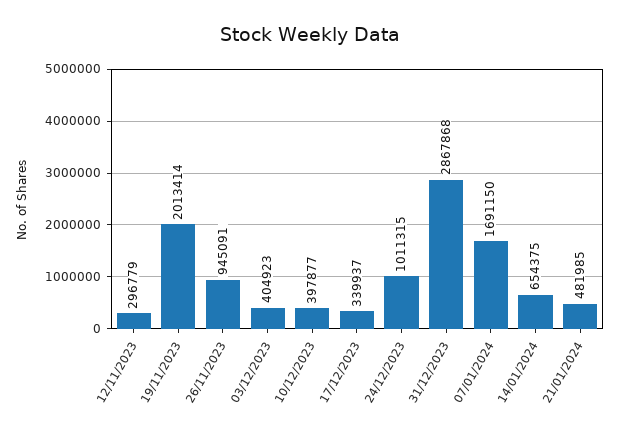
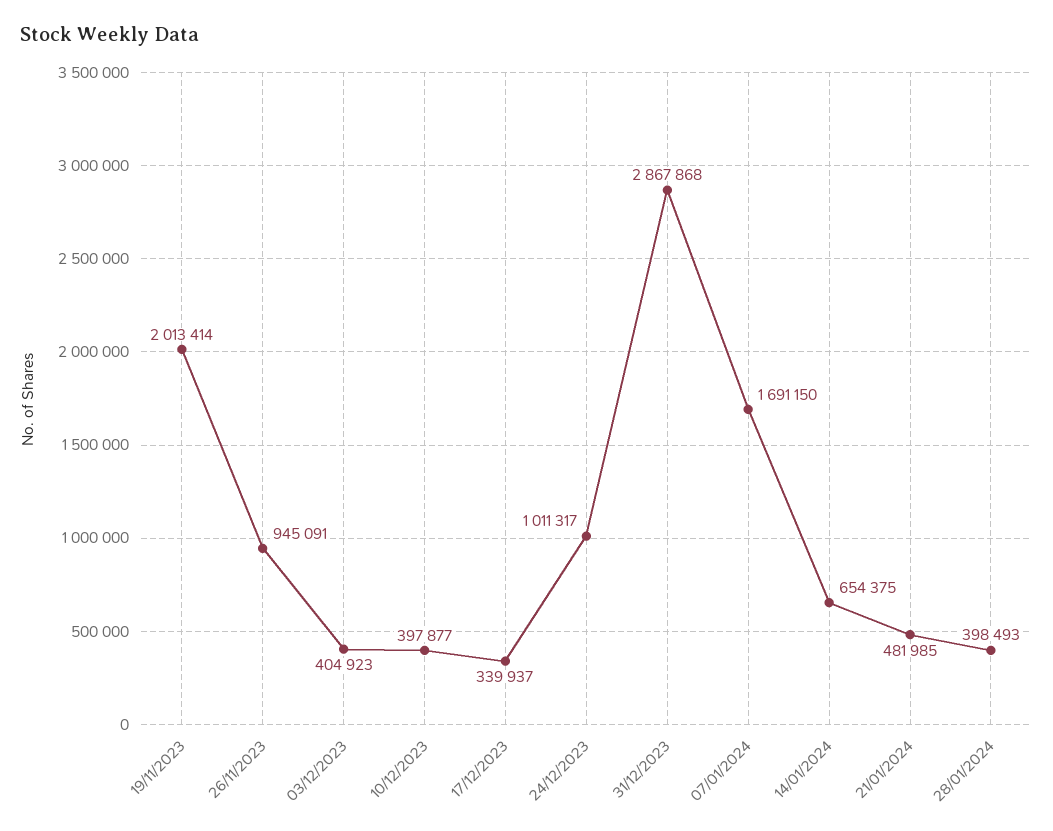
12/11/2023: 296779 -> none
24/12/2023: 1011315 -> 1011317
28/01/2024: none -> 398493

